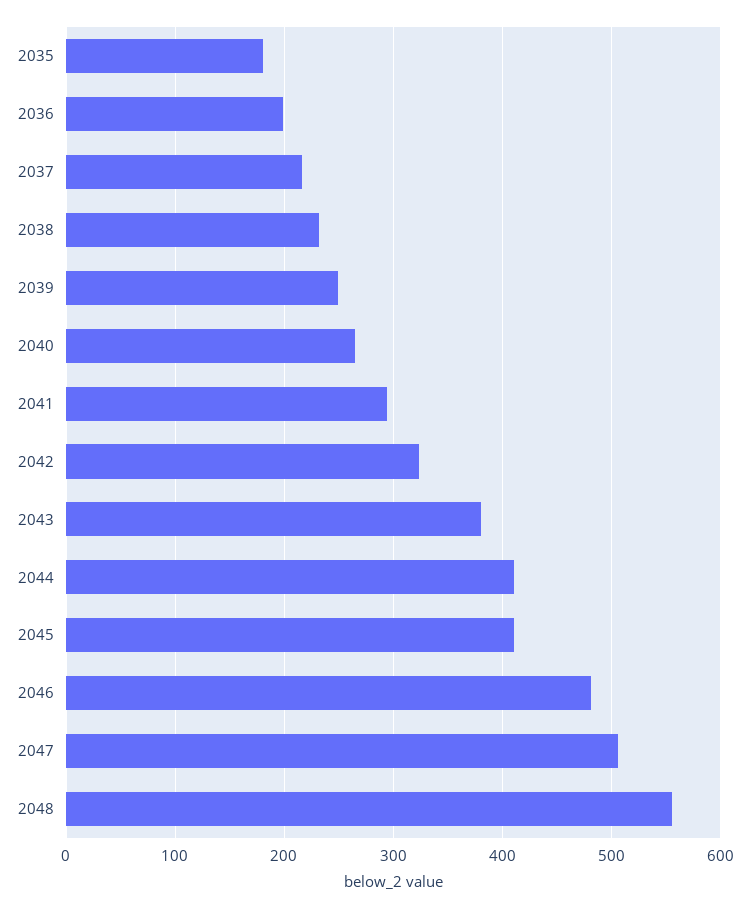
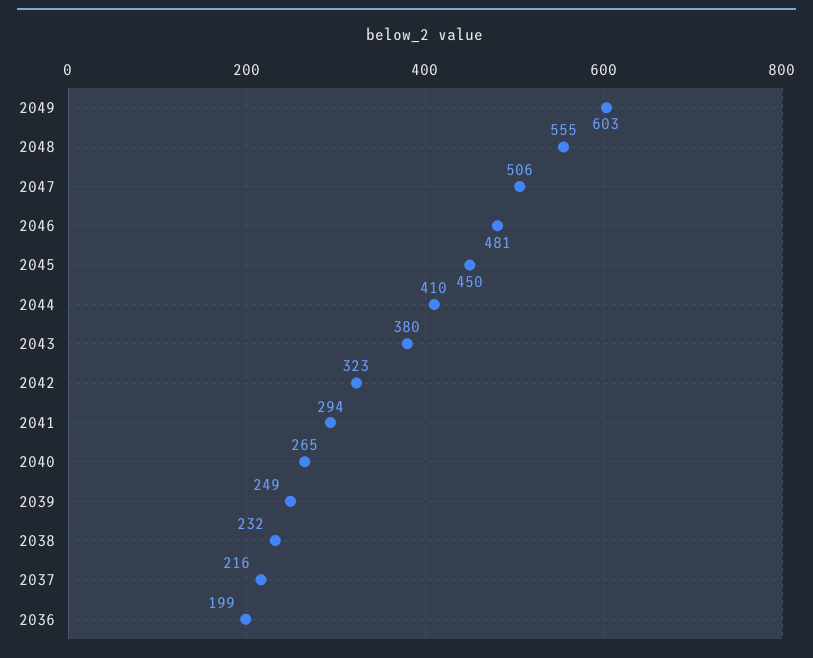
2035: 180 -> none
2045: 410 -> 450
2049: none -> 603

